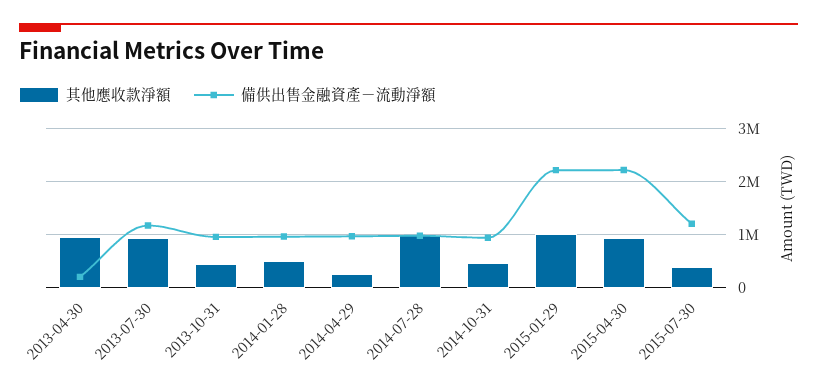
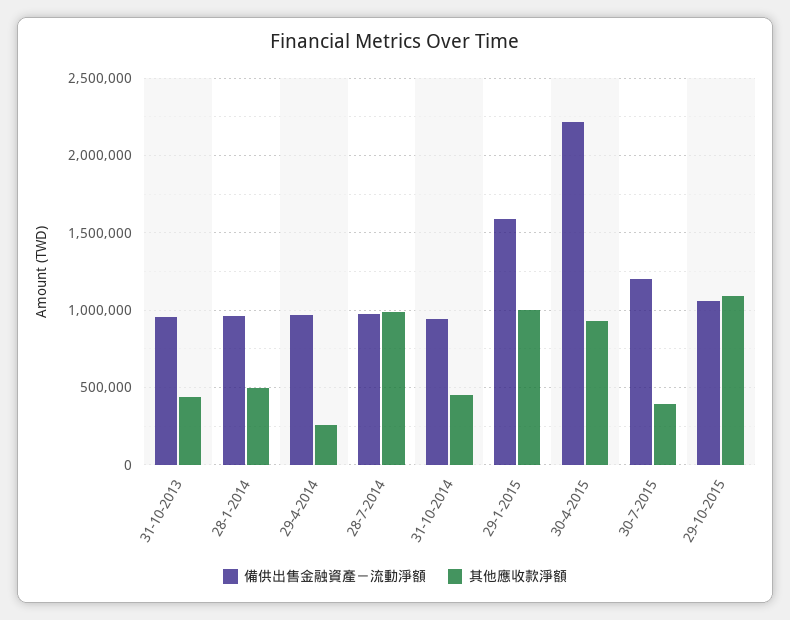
其他應收款淨額, 2013-04-30: 1000000 -> none
備供出售金融資產－流動淨額, 2013-04-30: 200000 -> none
其他應收款淨額, 2013-07-30: 1000000 -> none
備供出售金融資產－流動淨額, 2013-07-30: 1200000 -> none
備供出售金融資產－流動淨額, 2015-01-29: 2200000 -> 1600000
備供出售金融資產－流動淨額, 29-10-2015: none -> 1050000
其他應收款淨額, 29-10-2015: none -> 1100000

